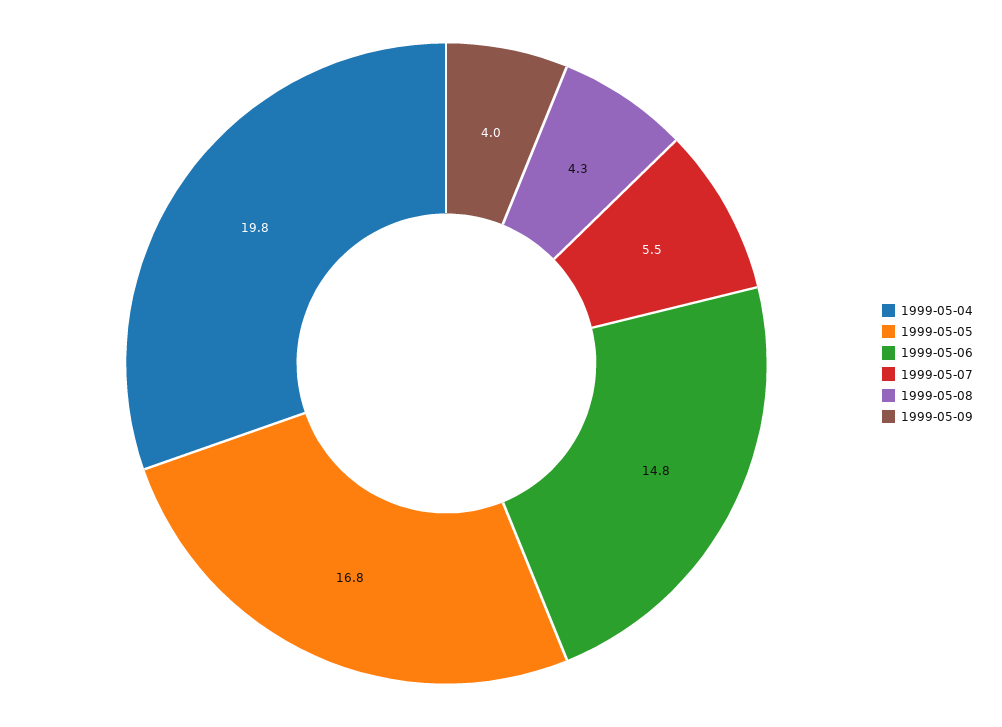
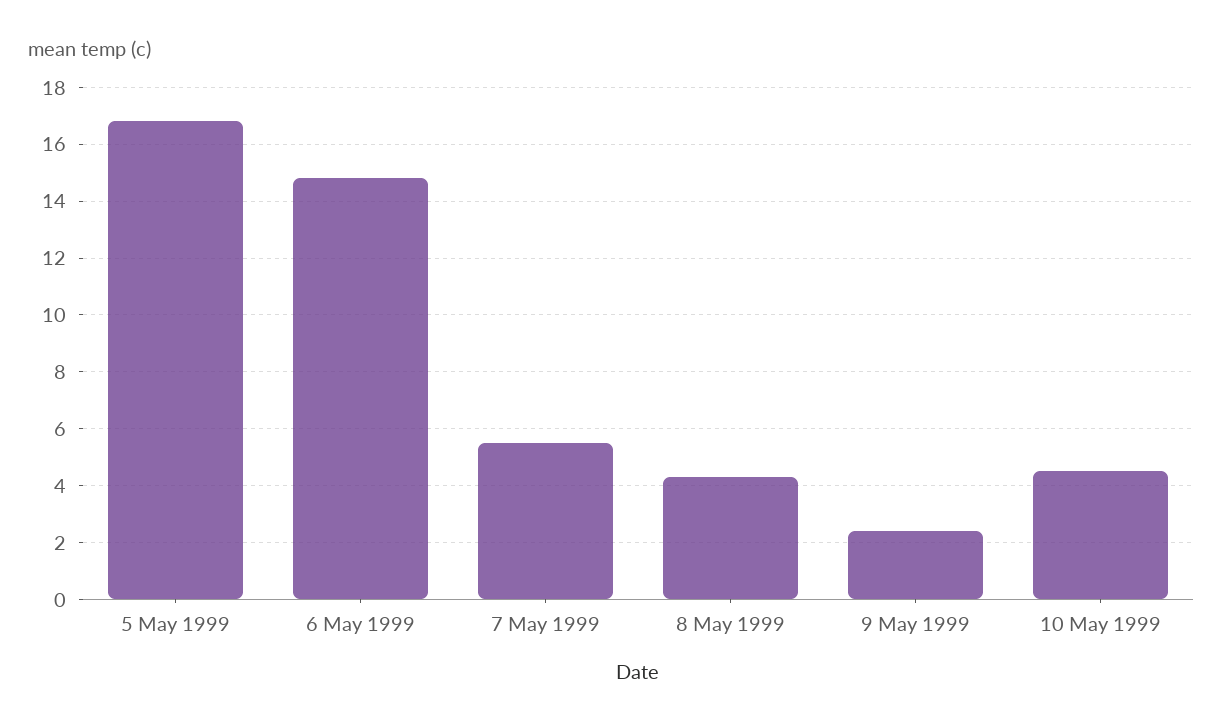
1999-05-04: 19.8 -> none
1999-05-09: 4 -> 2.5
10 May 1999: none -> 4.5

